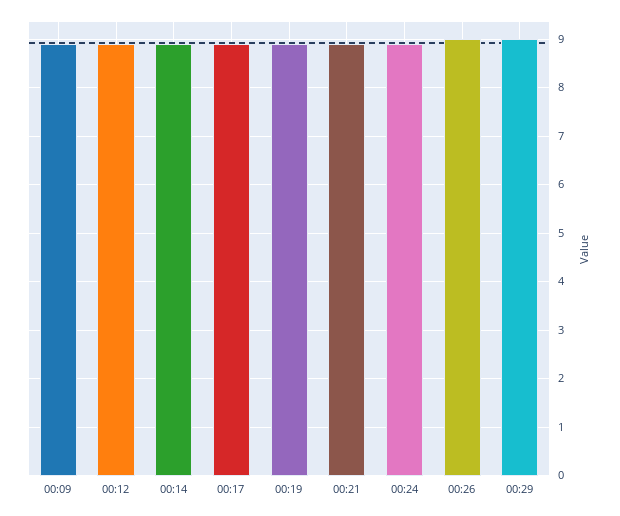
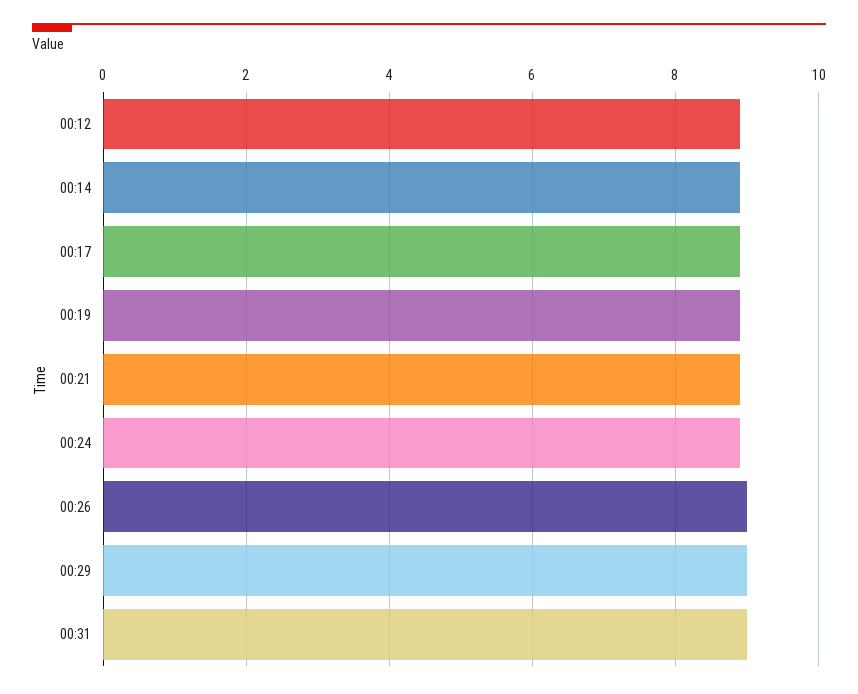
00:09: 9 -> none
00:31: none -> 9

